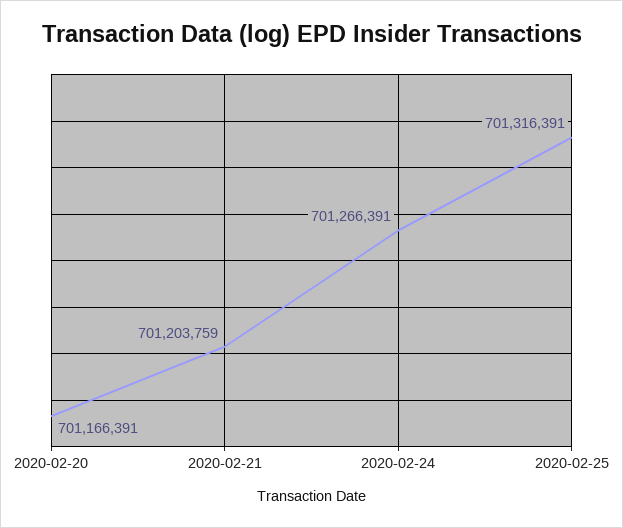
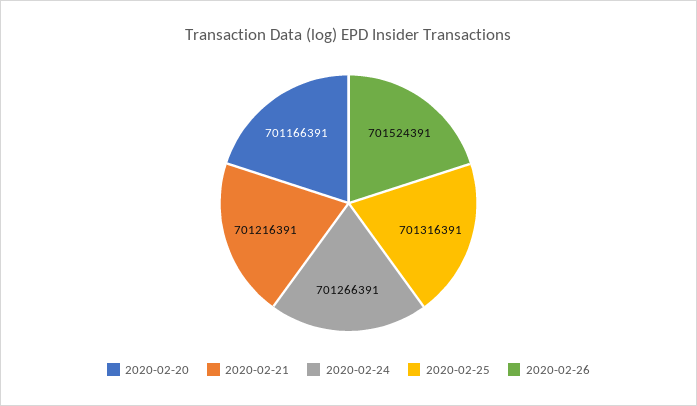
2020-02-21: 701203759 -> 701216391
2020-02-26: none -> 701524391

